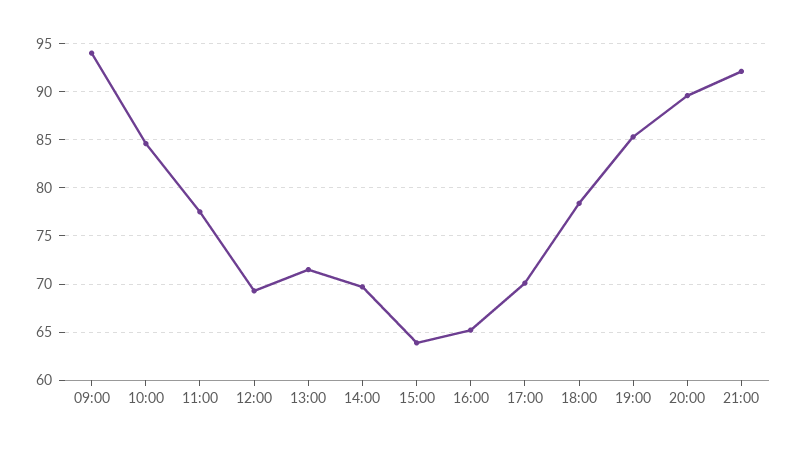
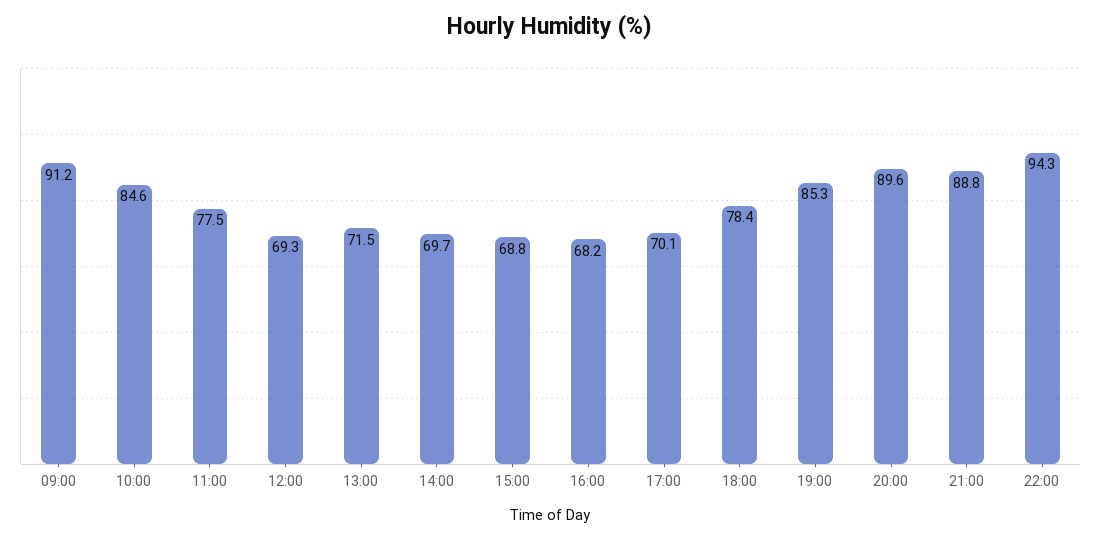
09:00: 94 -> 91.2
15:00: 64 -> 68.8
16:00: 65 -> 68.2
21:00: 92 -> 88.8
22:00: none -> 94.3

